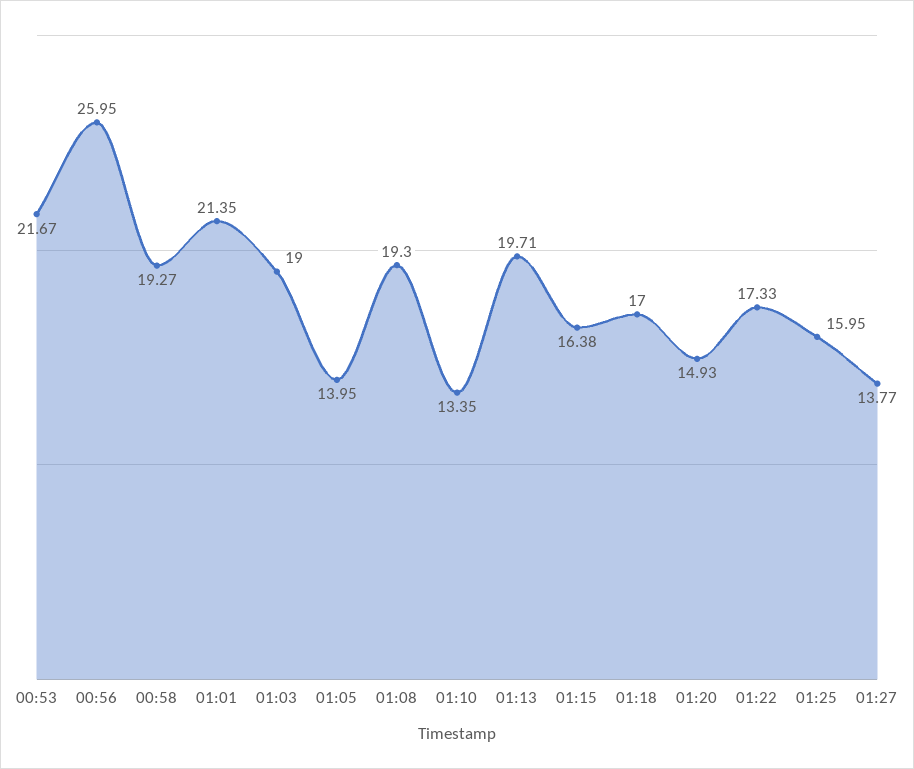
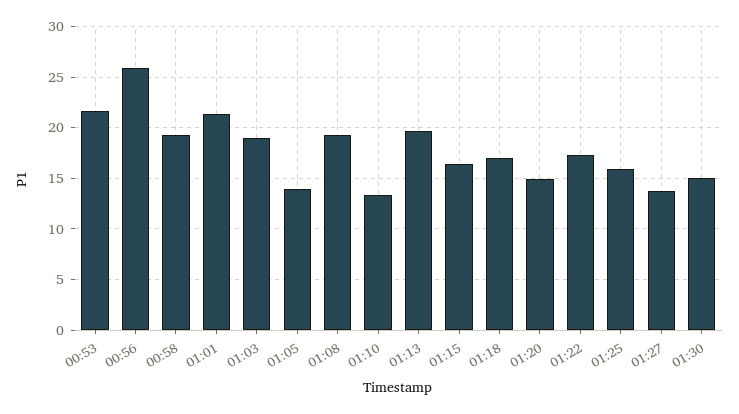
01:30: none -> 15

